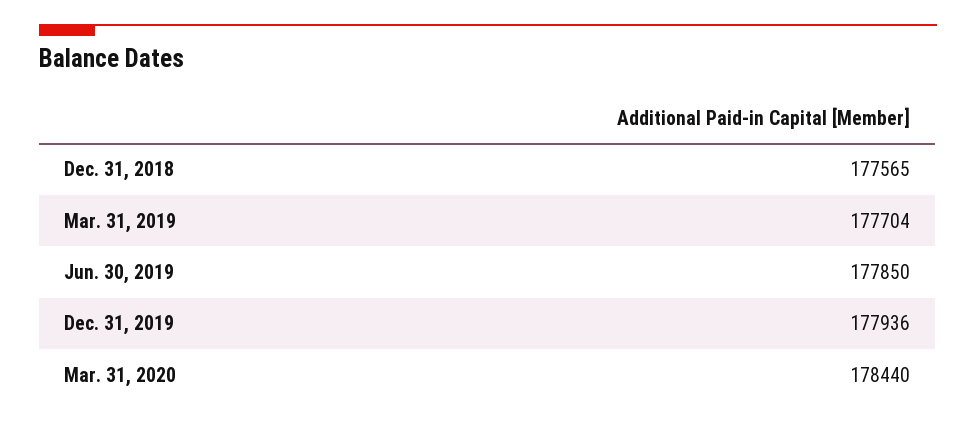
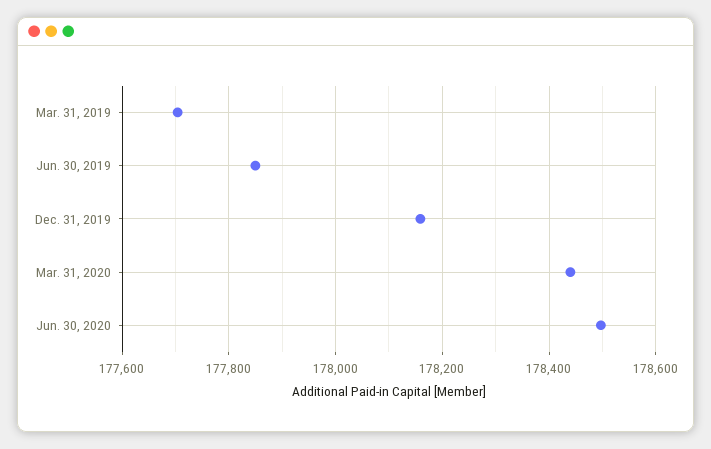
Dec. 31, 2018: 177565 -> none
Dec. 31, 2019: 177936 -> 178160
Jun. 30, 2020: none -> 178500

